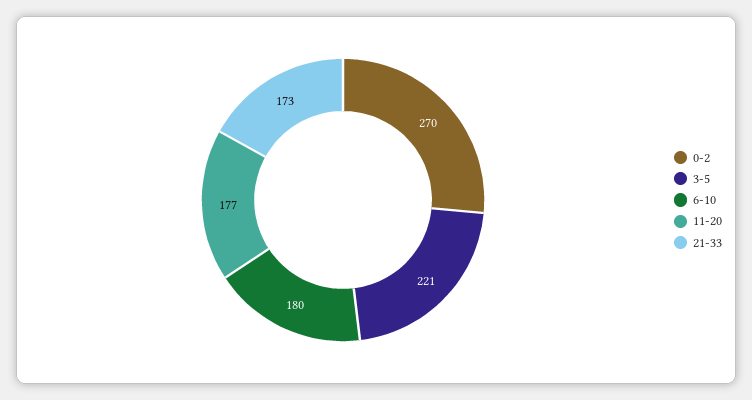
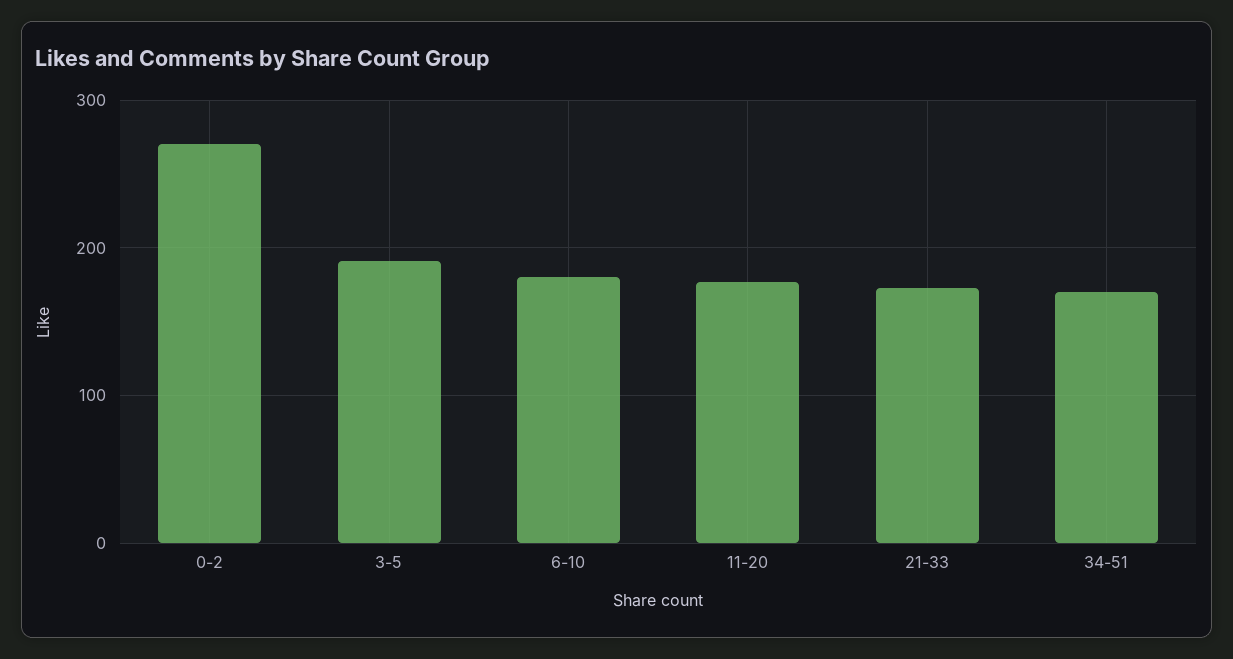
3-5: 221 -> 190
34-51: none -> 170

